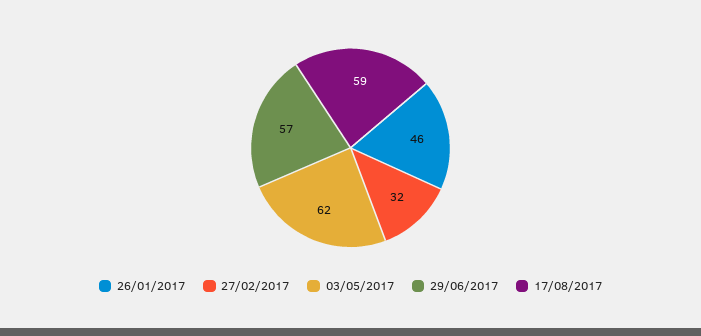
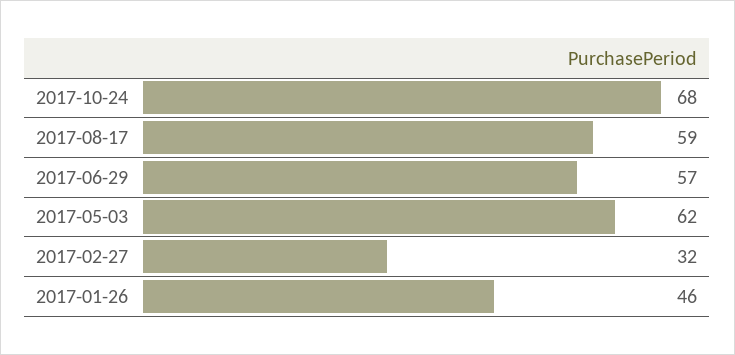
2017-10-24: none -> 68

